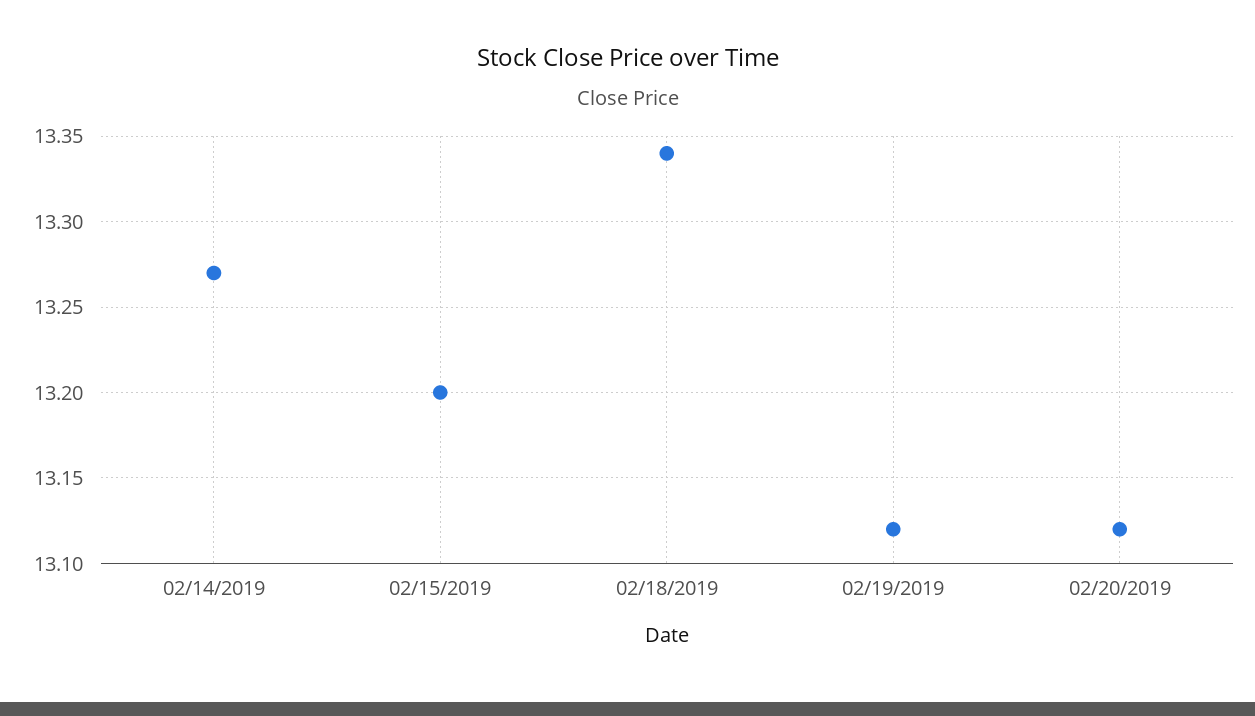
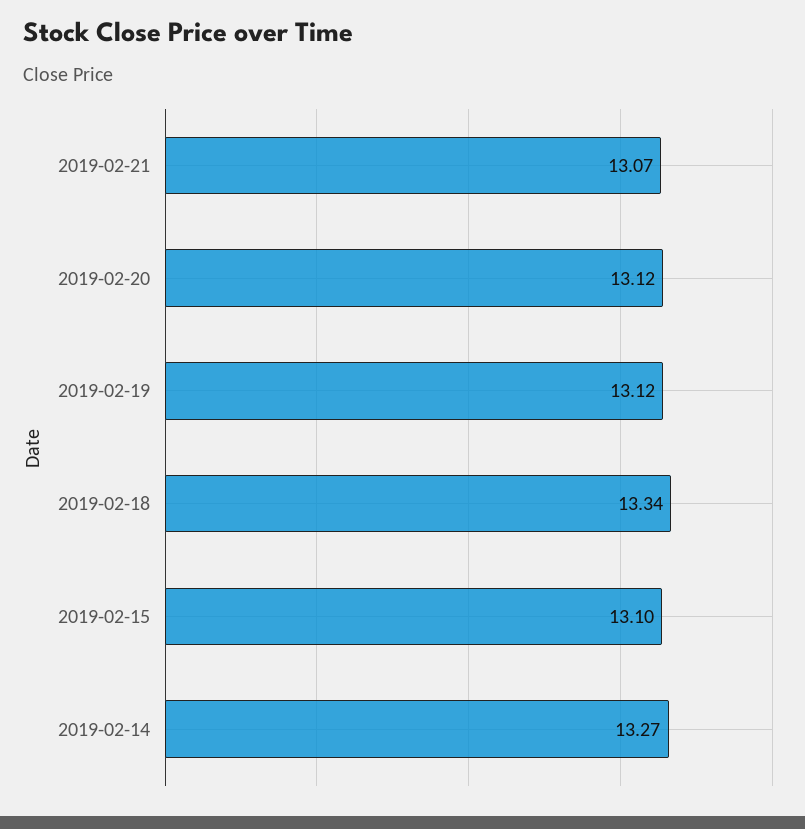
02/15/2019: 13.2 -> 13.1
2019-02-21: none -> 13.07

